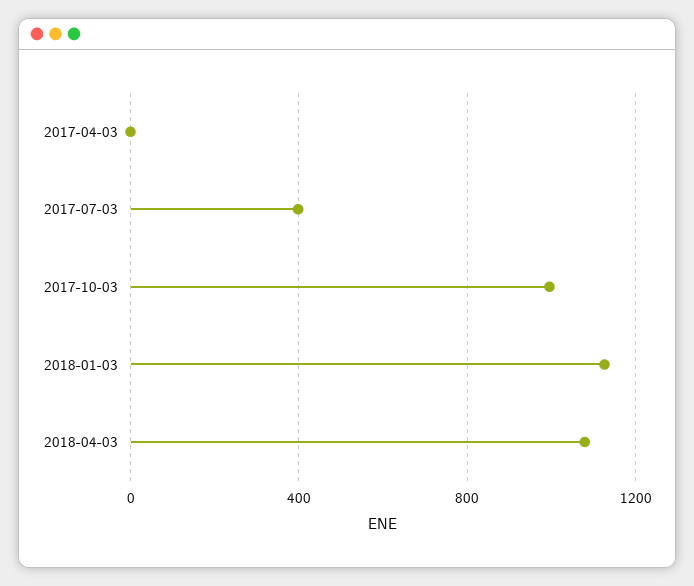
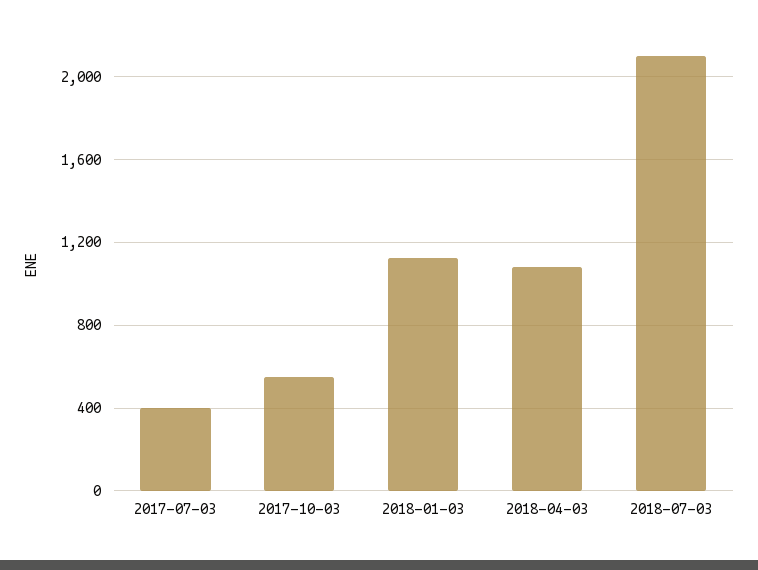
2017-04-03: 0 -> none
2017-10-03: 1000 -> 550
2018-07-03: none -> 2100

